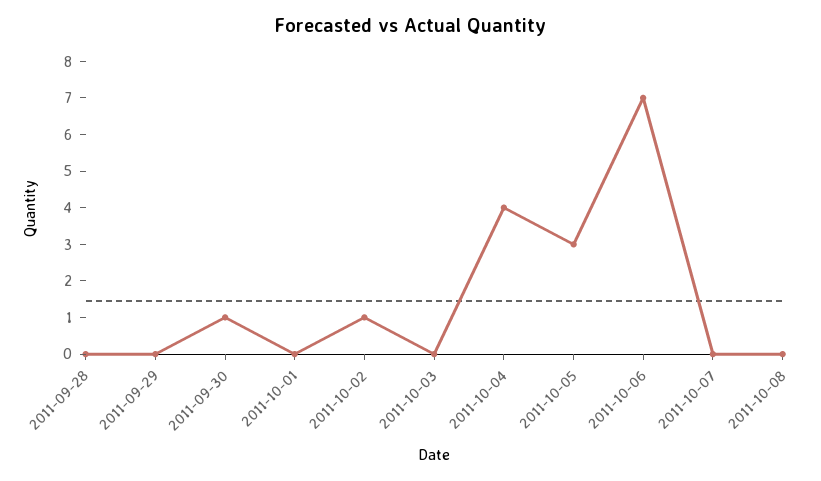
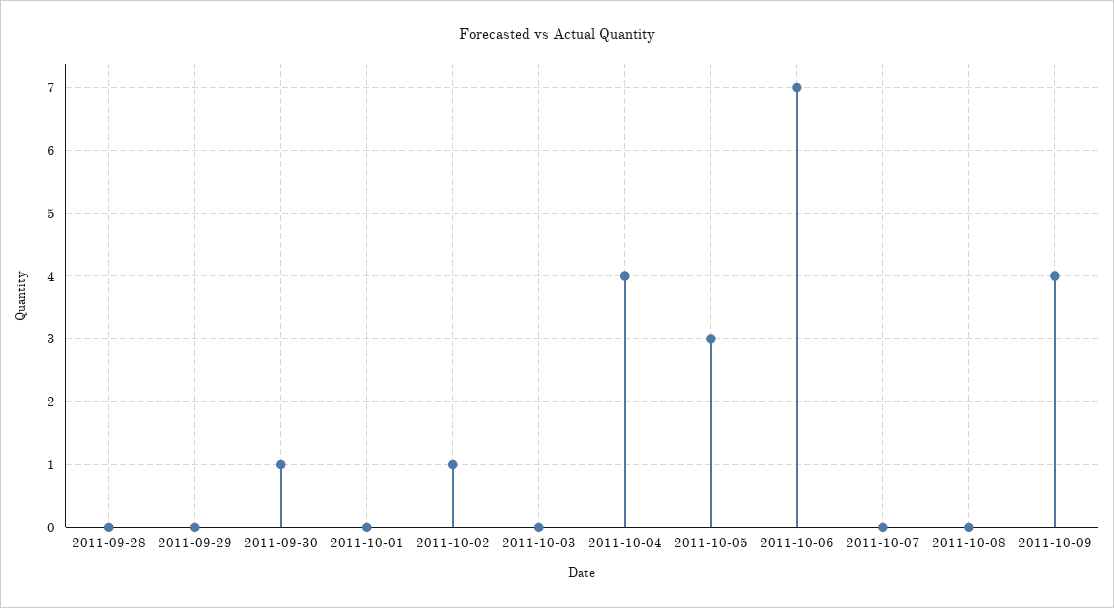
2011-10-09: none -> 4

